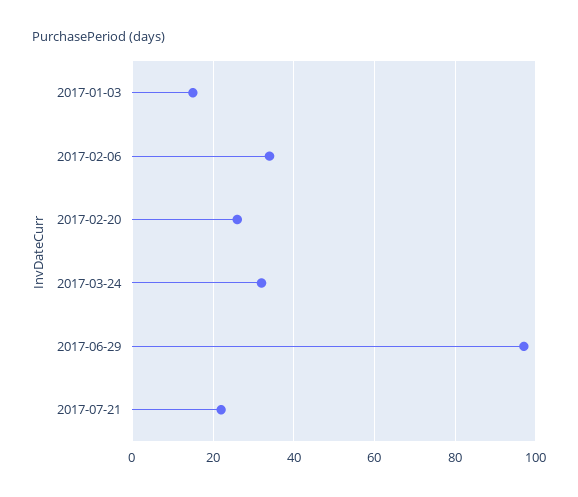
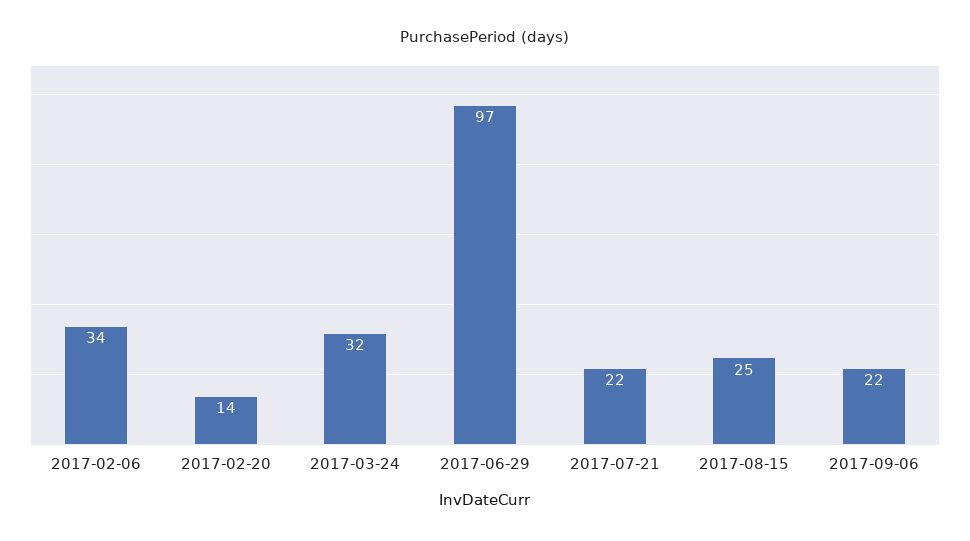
2017-01-03: 15 -> none
2017-02-20: 25 -> 14
2017-08-15: none -> 25
2017-09-06: none -> 22

